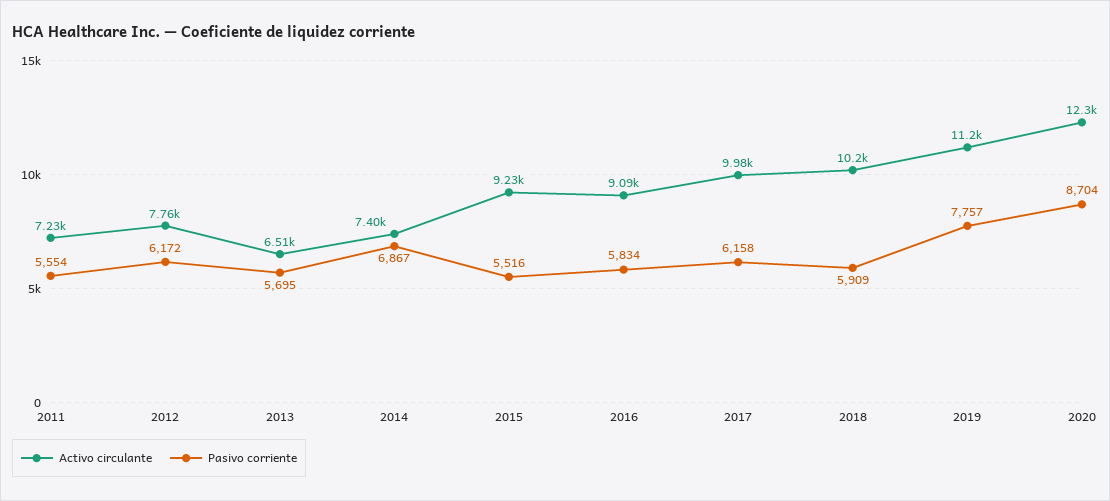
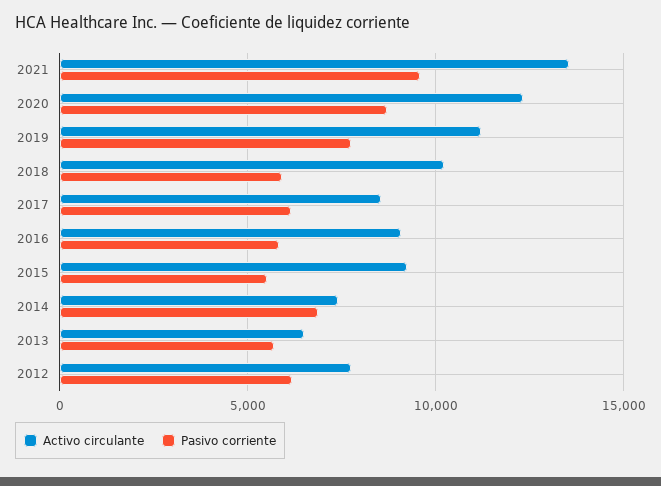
Activo circulante, 2011: 7230 -> none
Pasivo corriente, 2011: 5554 -> none
Activo circulante, 2017: 9980 -> 8500
Activo circulante, 2021: none -> 13500
Pasivo corriente, 2021: none -> 9500

